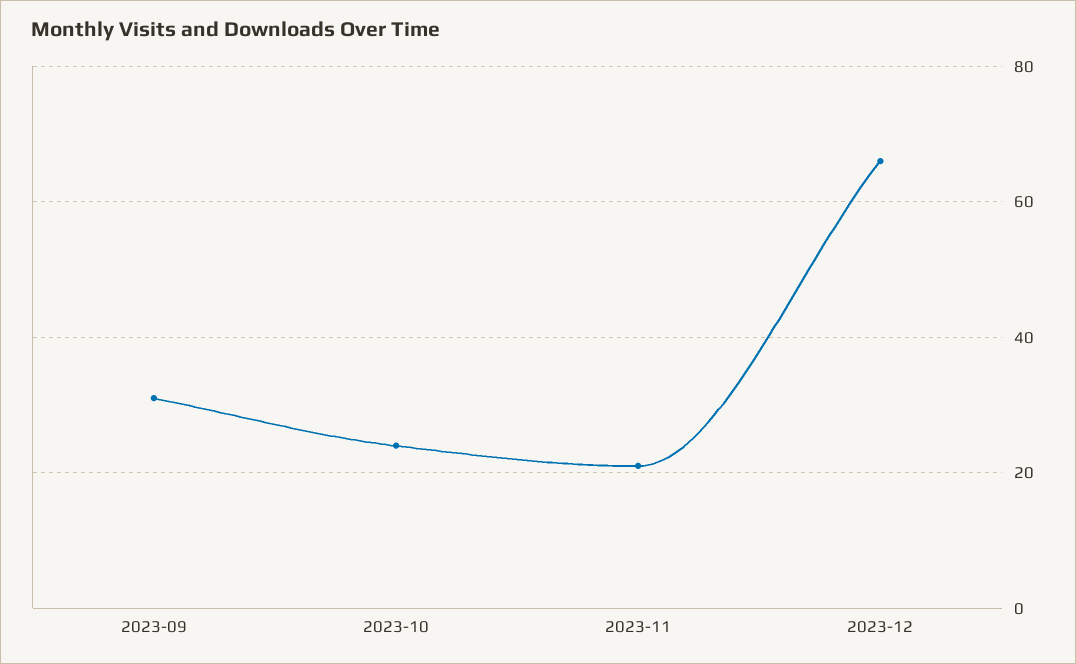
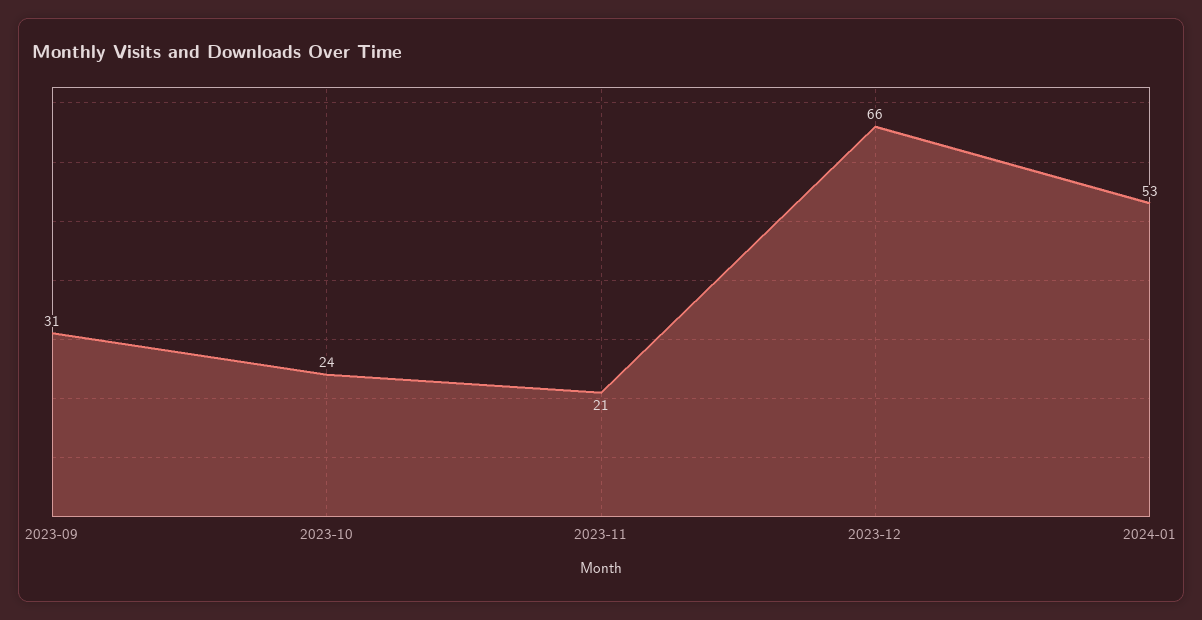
2024-01: none -> 53

